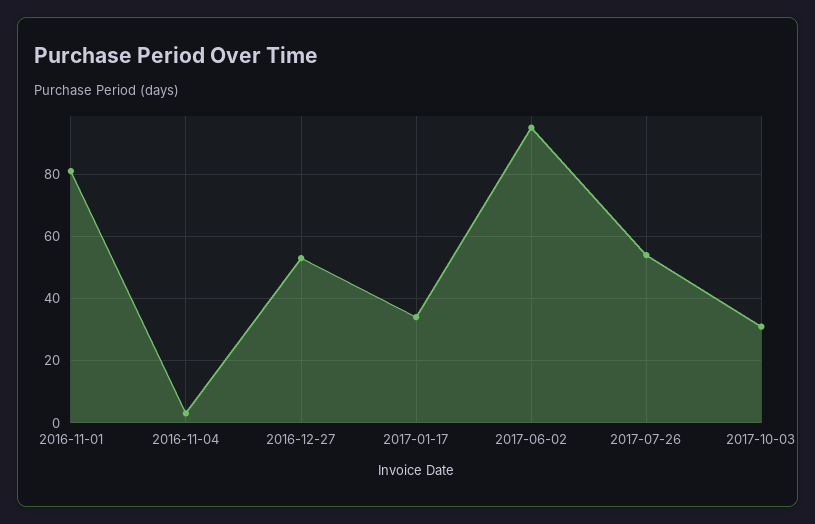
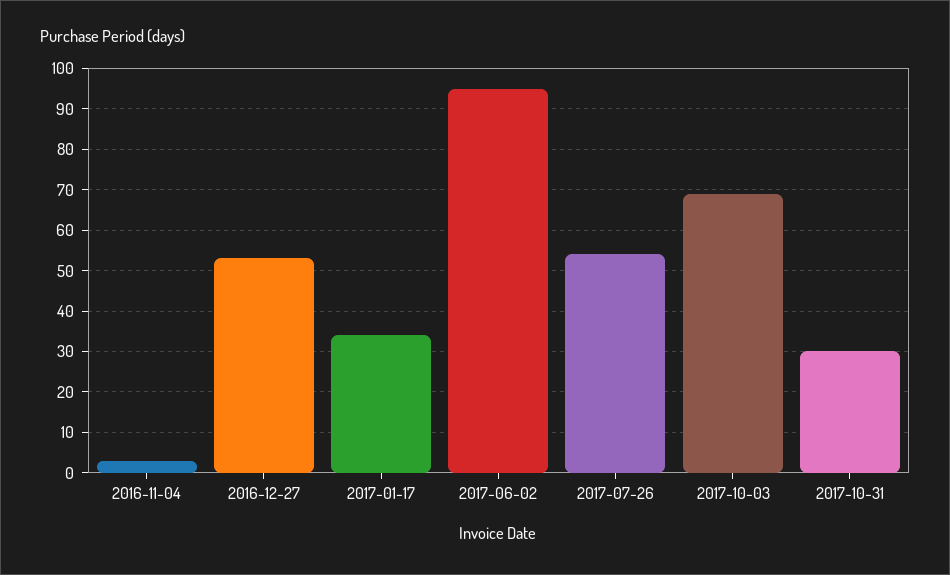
2016-11-01: 80 -> none
2017-10-03: 30 -> 70
2017-10-31: none -> 30

